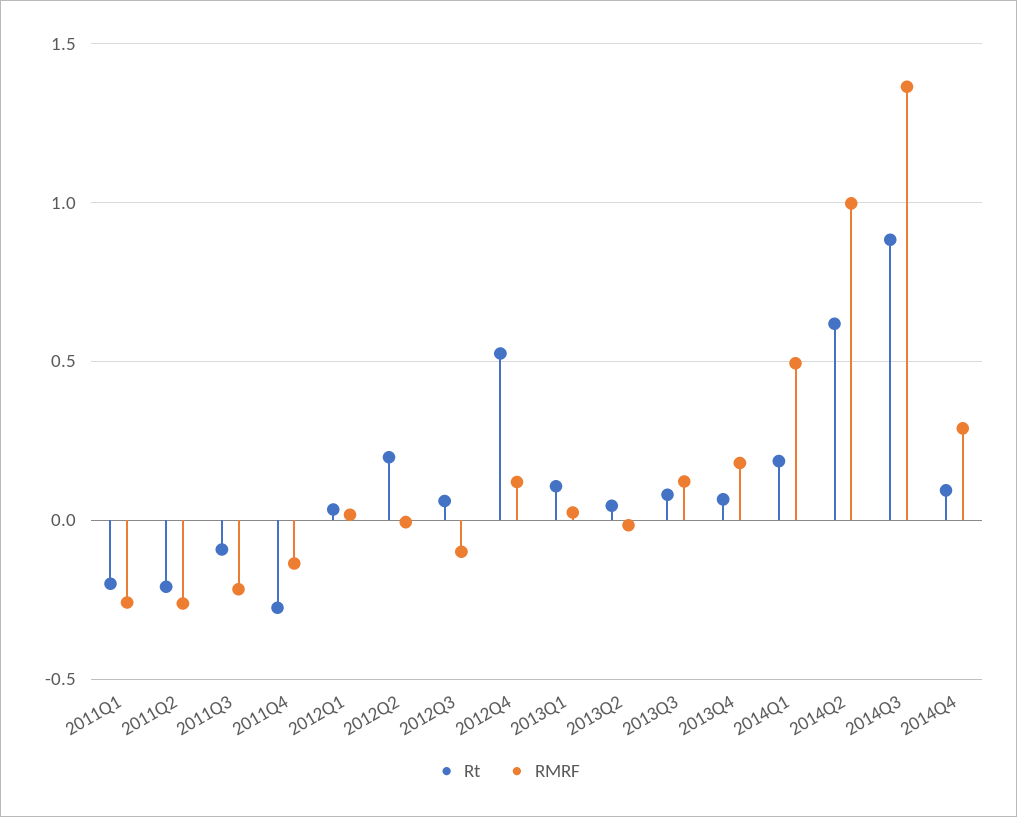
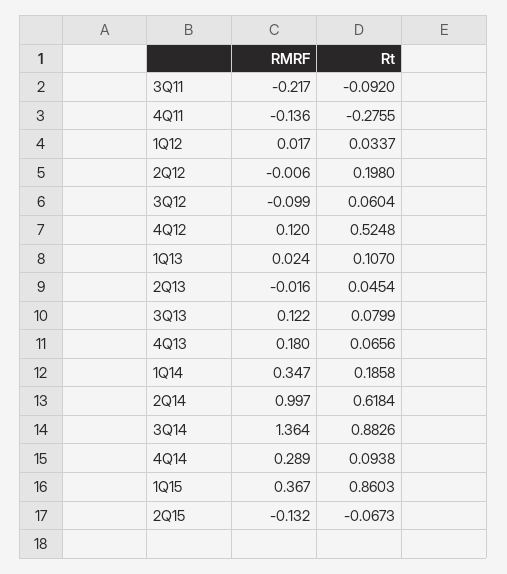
Rt, 2011Q1: -0.2 -> none
RMRF, 2011Q1: -0.25 -> none
Rt, 2011Q2: -0.2 -> none
RMRF, 2011Q2: -0.25 -> none
RMRF, 2014Q1: 0.5 -> 0.347
RMRF, 1Q15: none -> 0.367
Rt, 1Q15: none -> 0.8603
RMRF, 2Q15: none -> -0.132
Rt, 2Q15: none -> -0.0673

